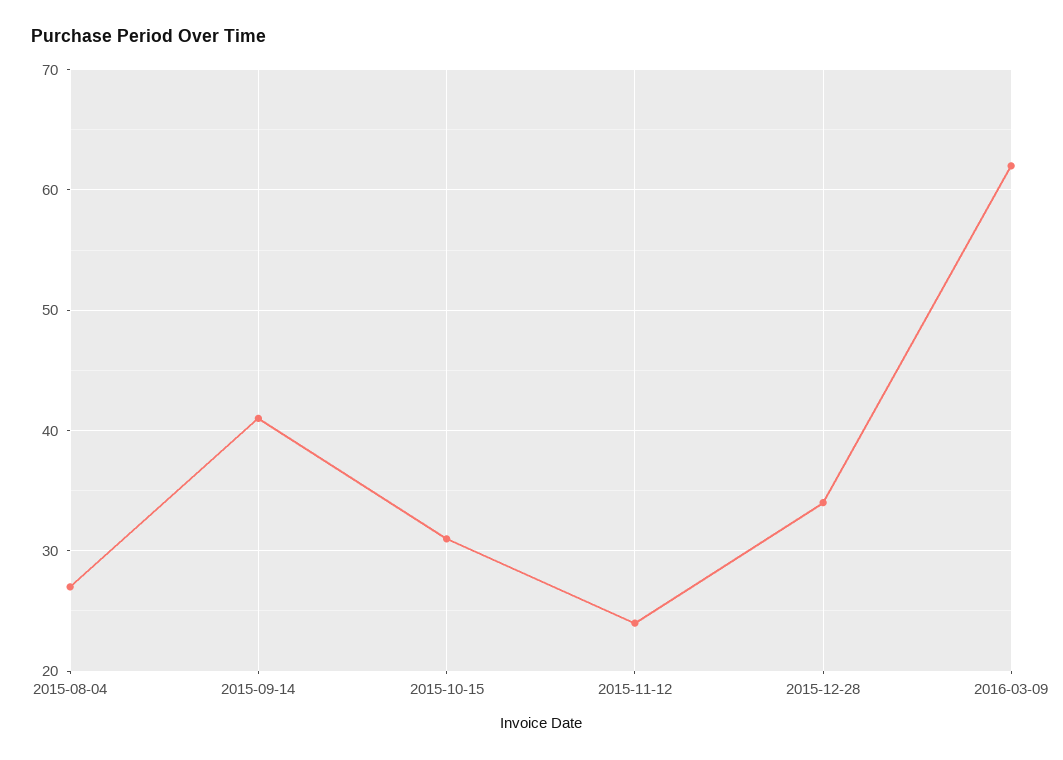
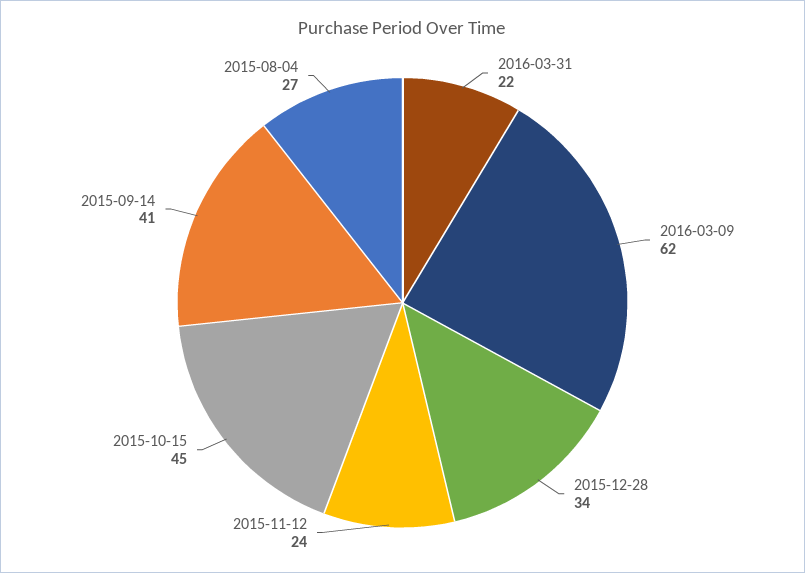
2015-10-15: 31 -> 45
2016-03-31: none -> 22

